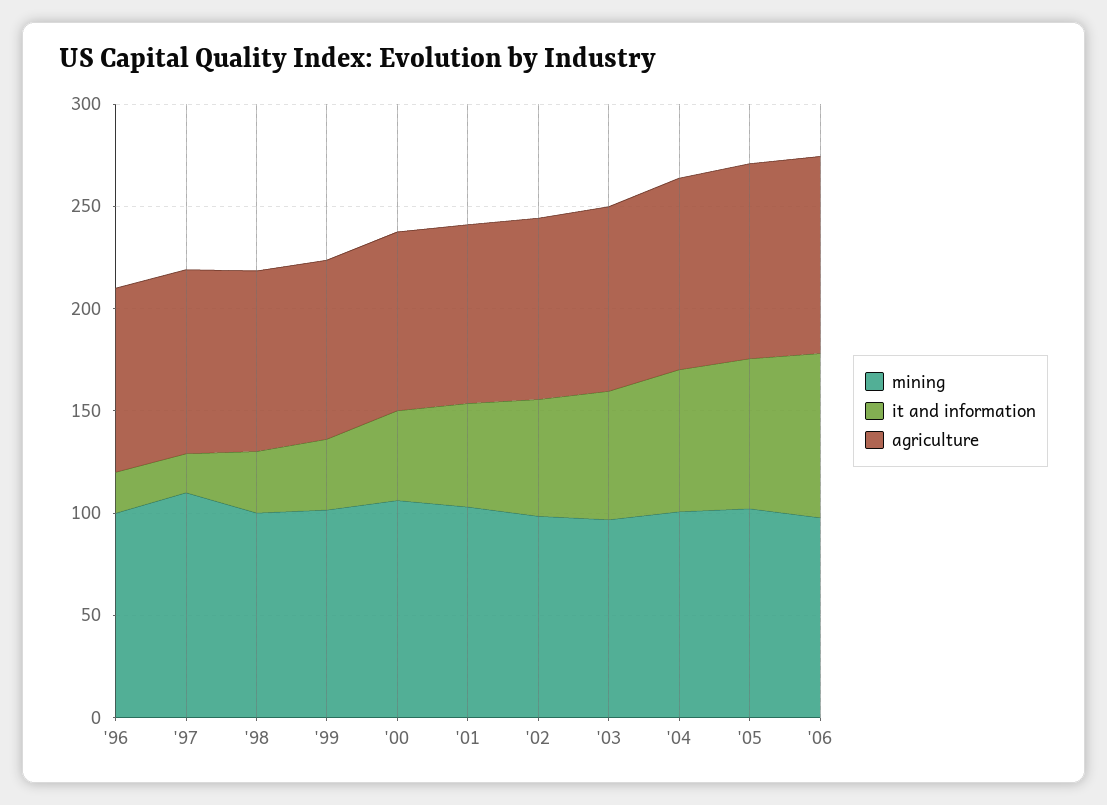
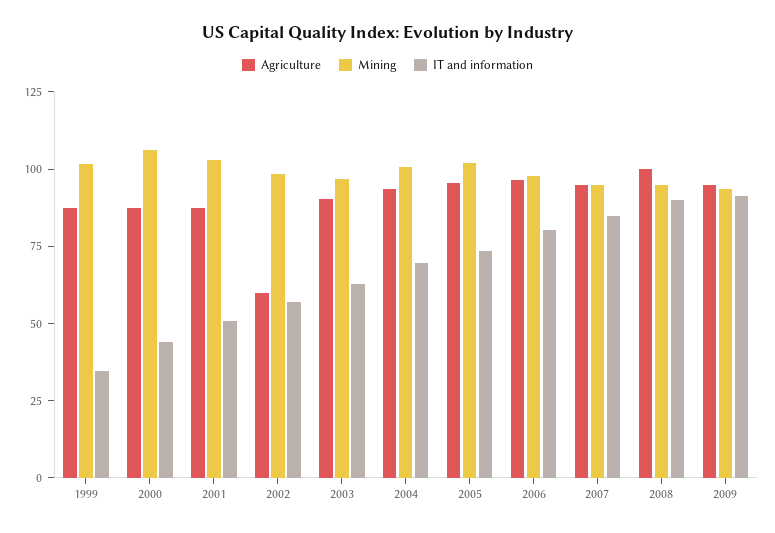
mining, '96: 100 -> none
it and information, '96: 20 -> none
agriculture, '96: 90 -> none
mining, '97: 110 -> none
it and information, '97: 20 -> none
agriculture, '97: 90 -> none
mining, '98: 100 -> none
it and information, '98: 30 -> none
agriculture, '98: 90 -> none
agriculture, '02: 90 -> 60
agriculture, 2007: none -> 95
mining, 2007: none -> 95
it and information, 2007: none -> 85
agriculture, 2008: none -> 100
mining, 2008: none -> 95
it and information, 2008: none -> 90
agriculture, 2009: none -> 95
mining, 2009: none -> 95
it and information, 2009: none -> 90

